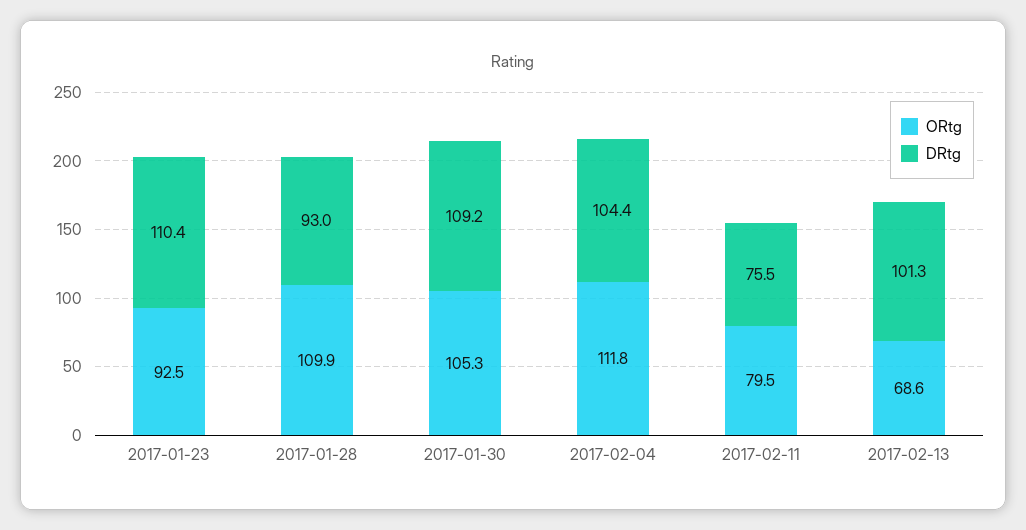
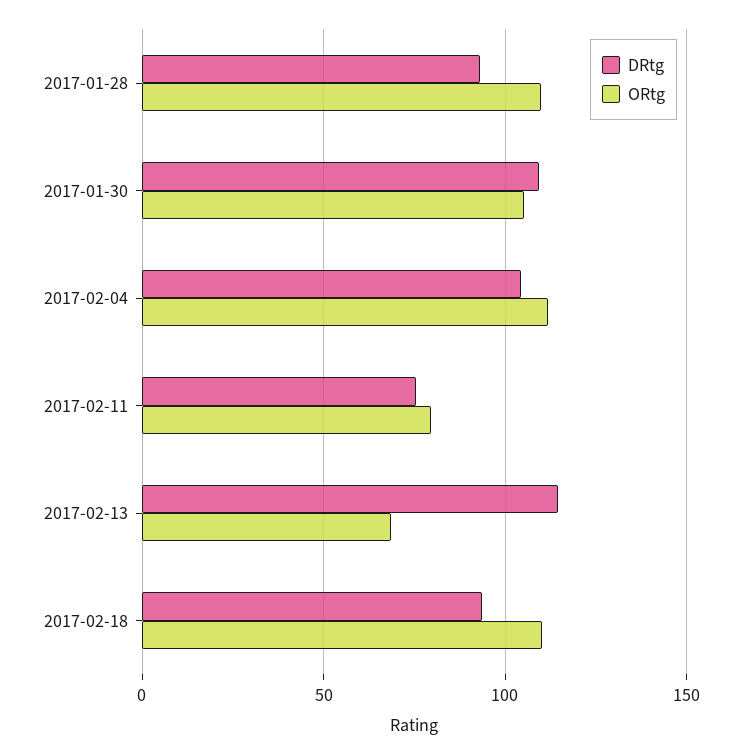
ORtg, 2017-01-23: 92.5 -> none
DRtg, 2017-01-23: 110.4 -> none
DRtg, 2017-02-13: 101.3 -> 115
DRtg, 2017-02-18: none -> 95
ORtg, 2017-02-18: none -> 110

